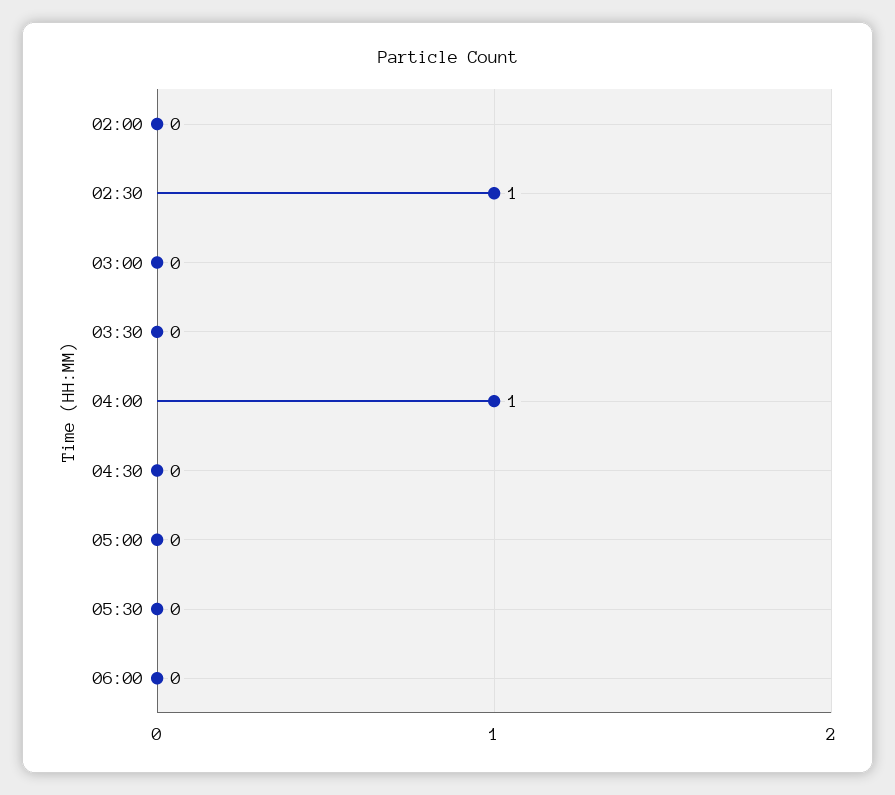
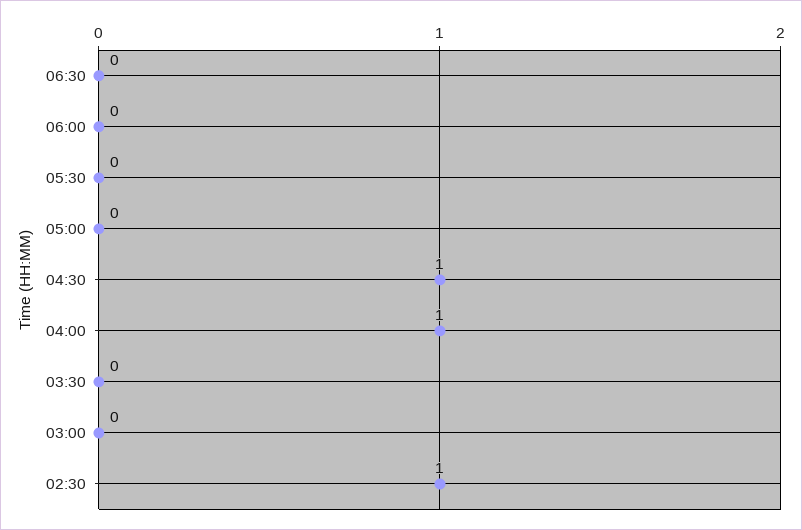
02:00: 0 -> none
04:30: 0 -> 1
06:30: none -> 0

